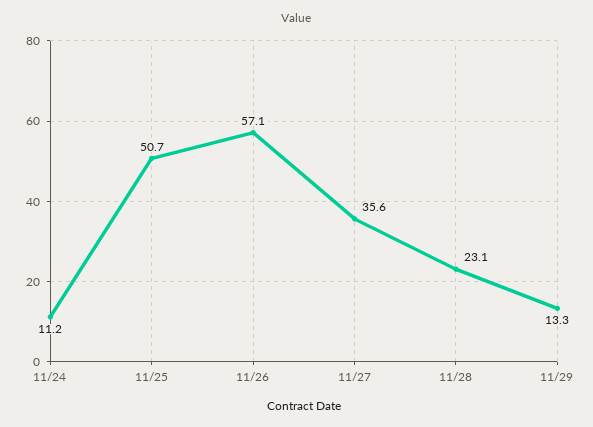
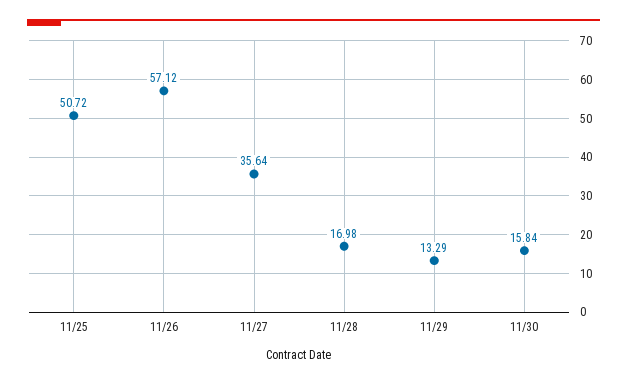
11/24: 11.2 -> none
11/28: 23.1 -> 16.98
11/30: none -> 15.84

